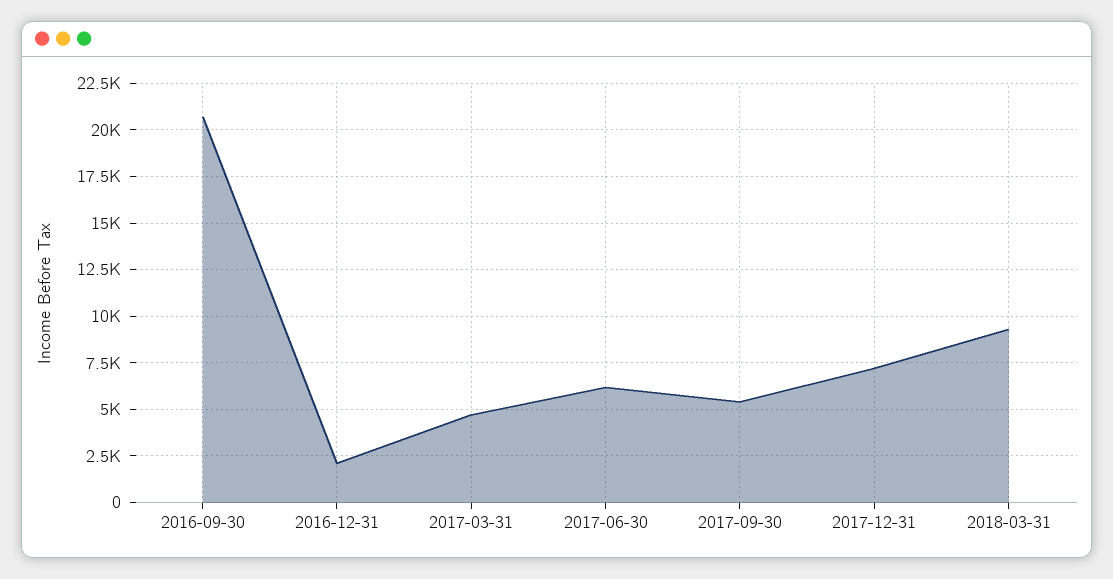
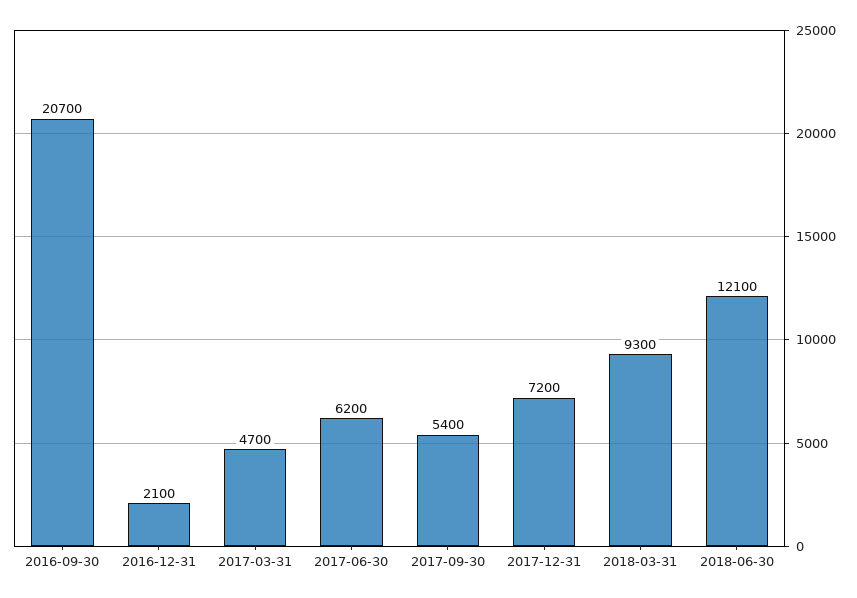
2018-06-30: none -> 12100

